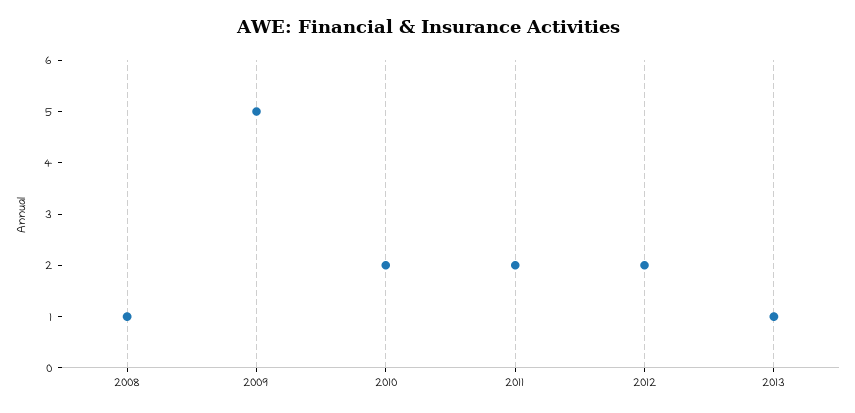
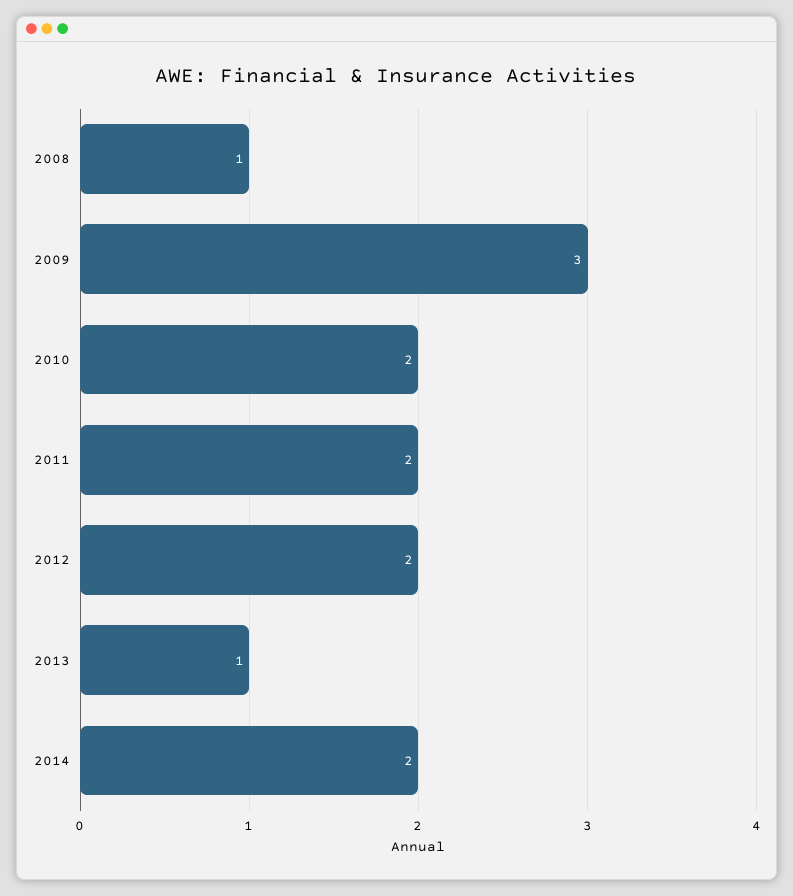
2009: 5 -> 3
2014: none -> 2

